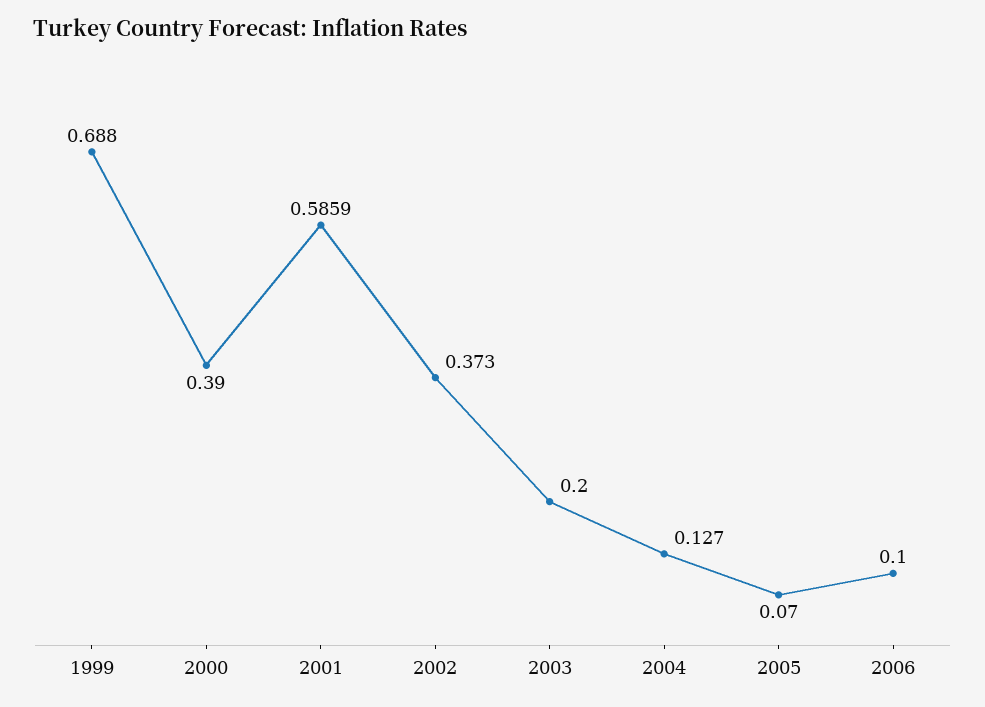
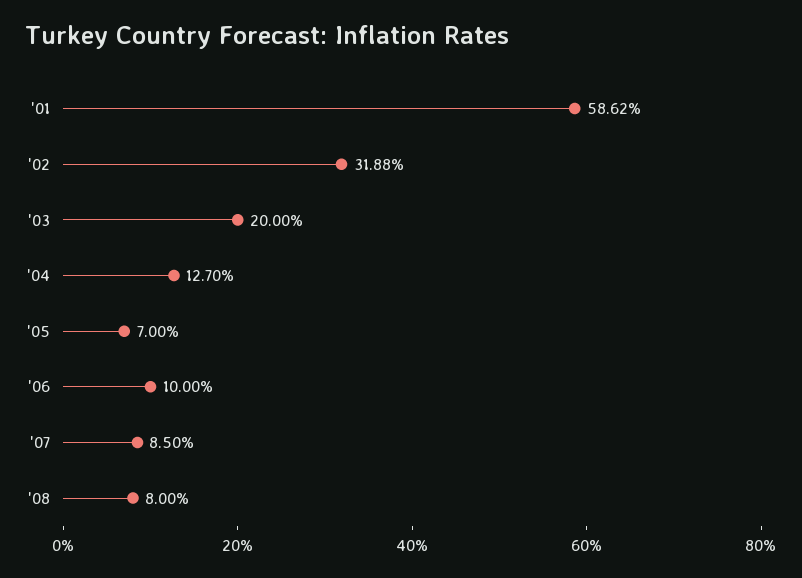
1999: 0.688 -> none
2000: 0.39 -> none
2001: 0.5859 -> 0.5862
2002: 0.373 -> 0.3188
'07: none -> 0.085
'08: none -> 0.08

